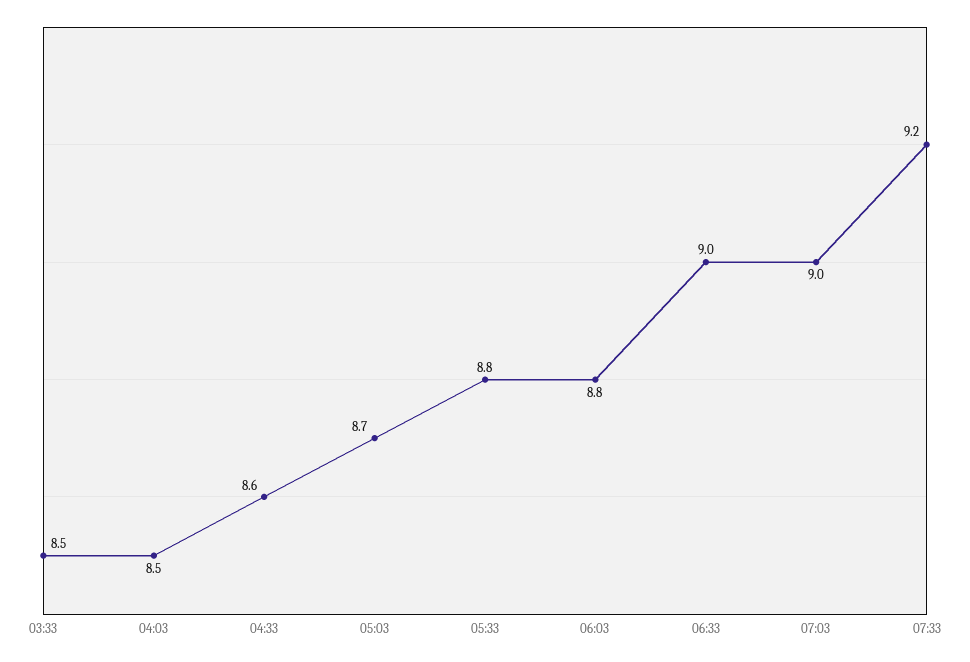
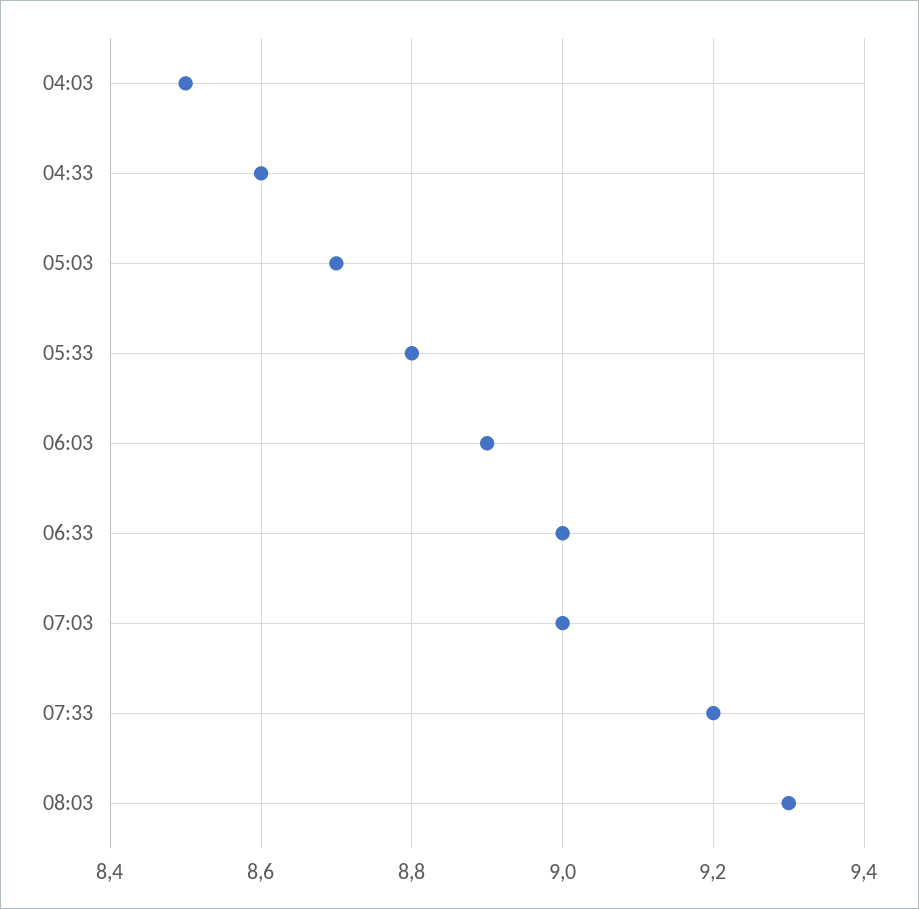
03:33: 8.5 -> none
06:03: 8.8 -> 8.9
08:03: none -> 9.3

